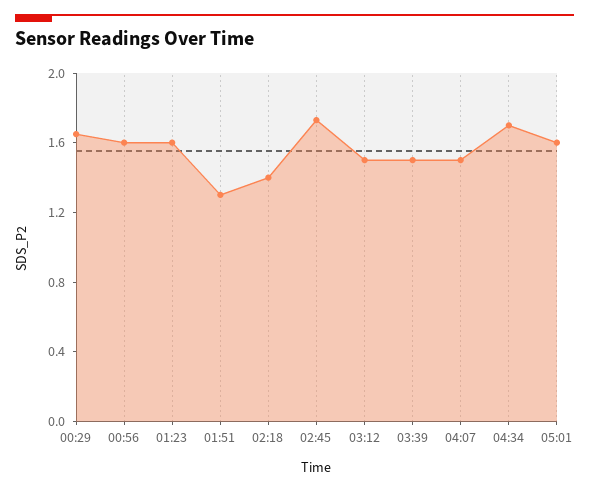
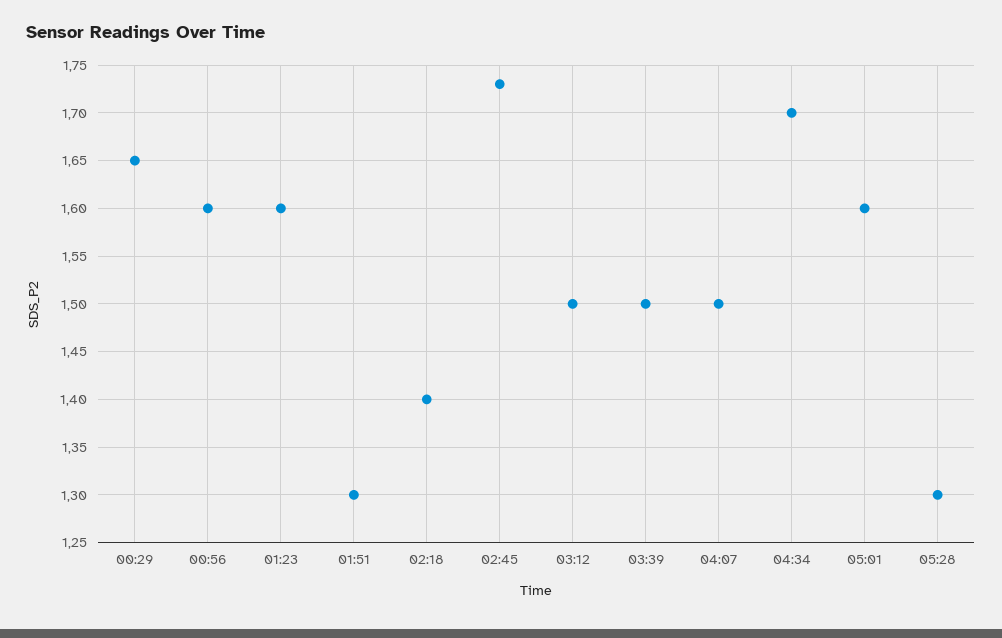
05:28: none -> 1.3

